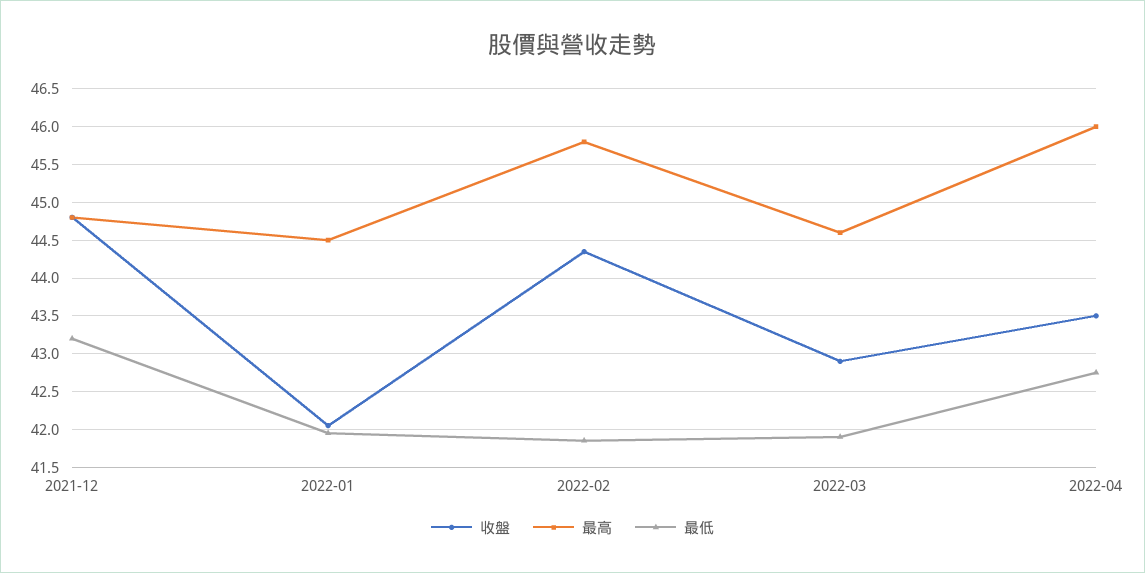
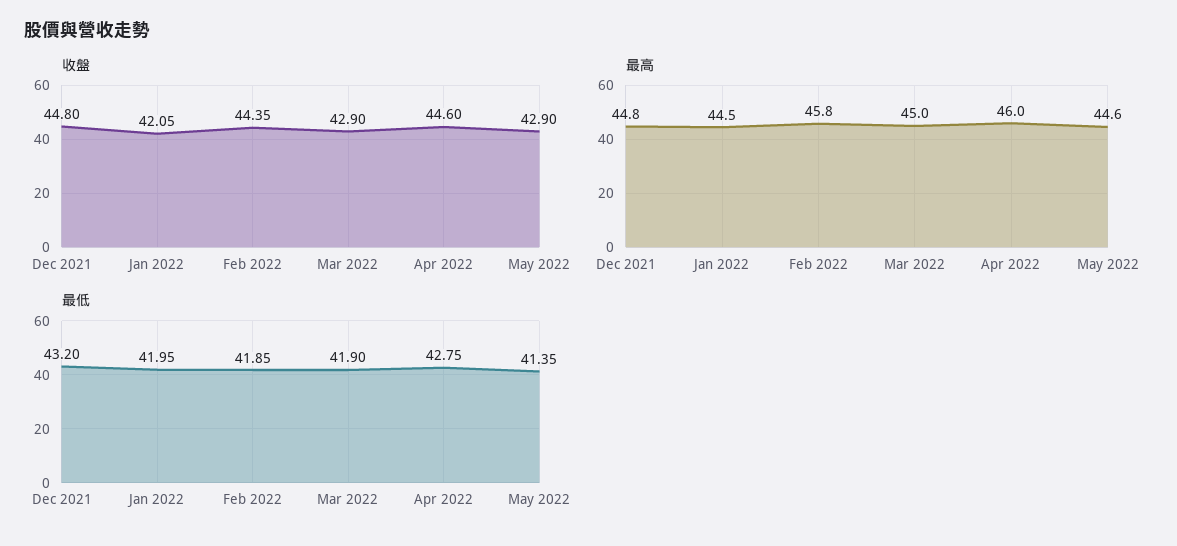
最高, 2022-03: 44.6 -> 45
收盤, 2022-04: 43.5 -> 44.6
收盤, May 2022: none -> 42.9
最高, May 2022: none -> 44.6
最低, May 2022: none -> 41.35

